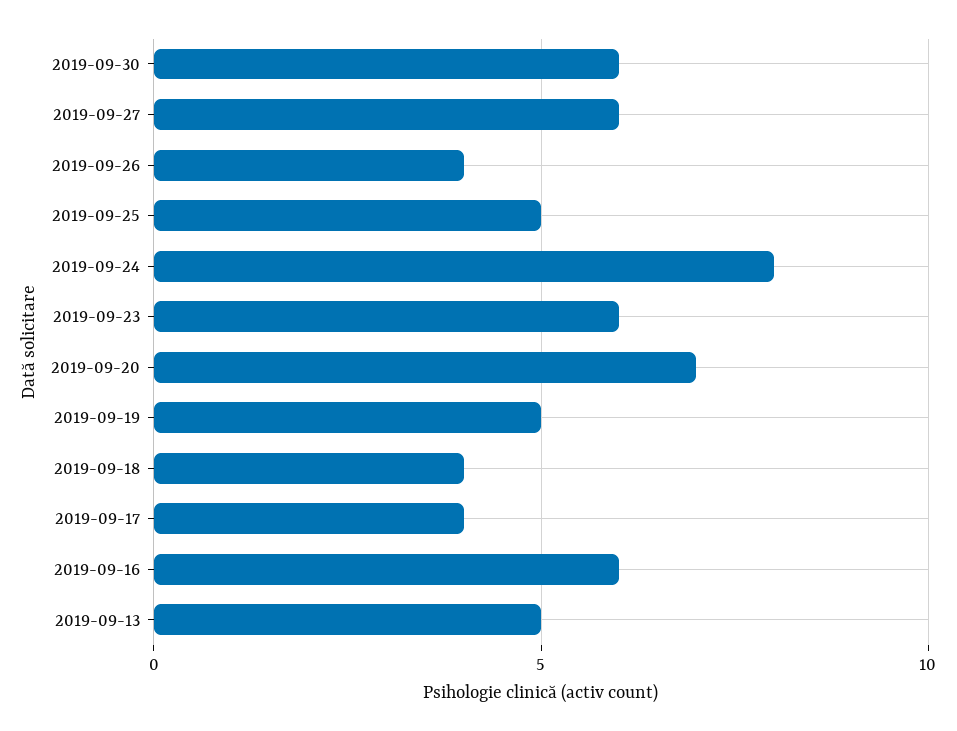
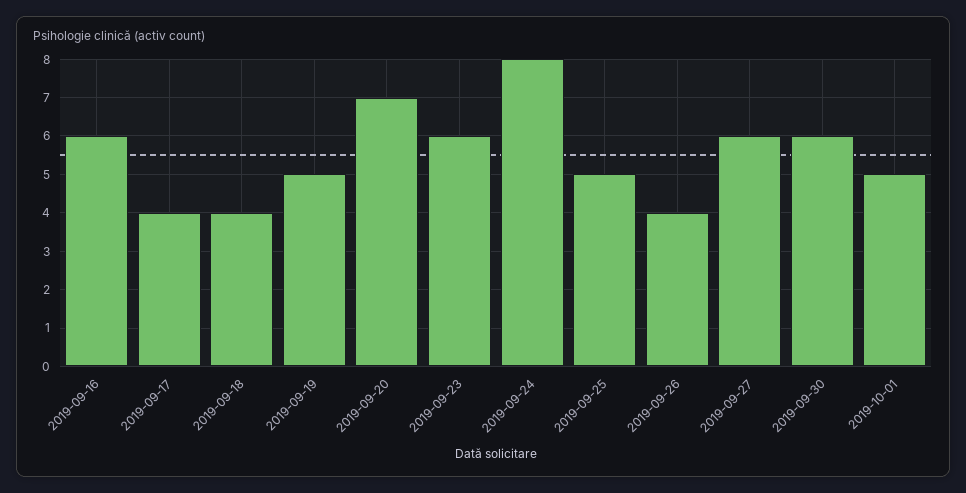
2019-09-13: 5 -> none
2019-10-01: none -> 5

